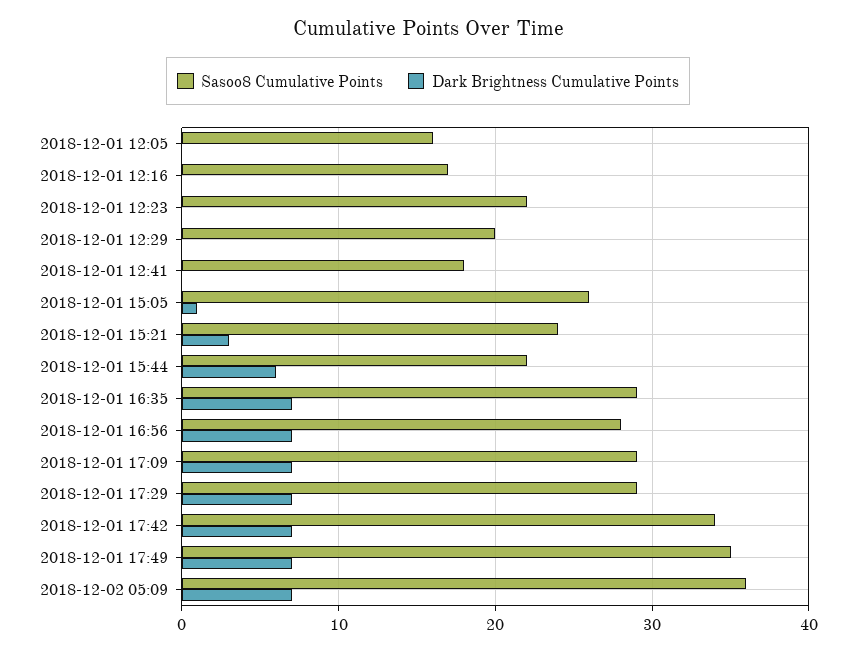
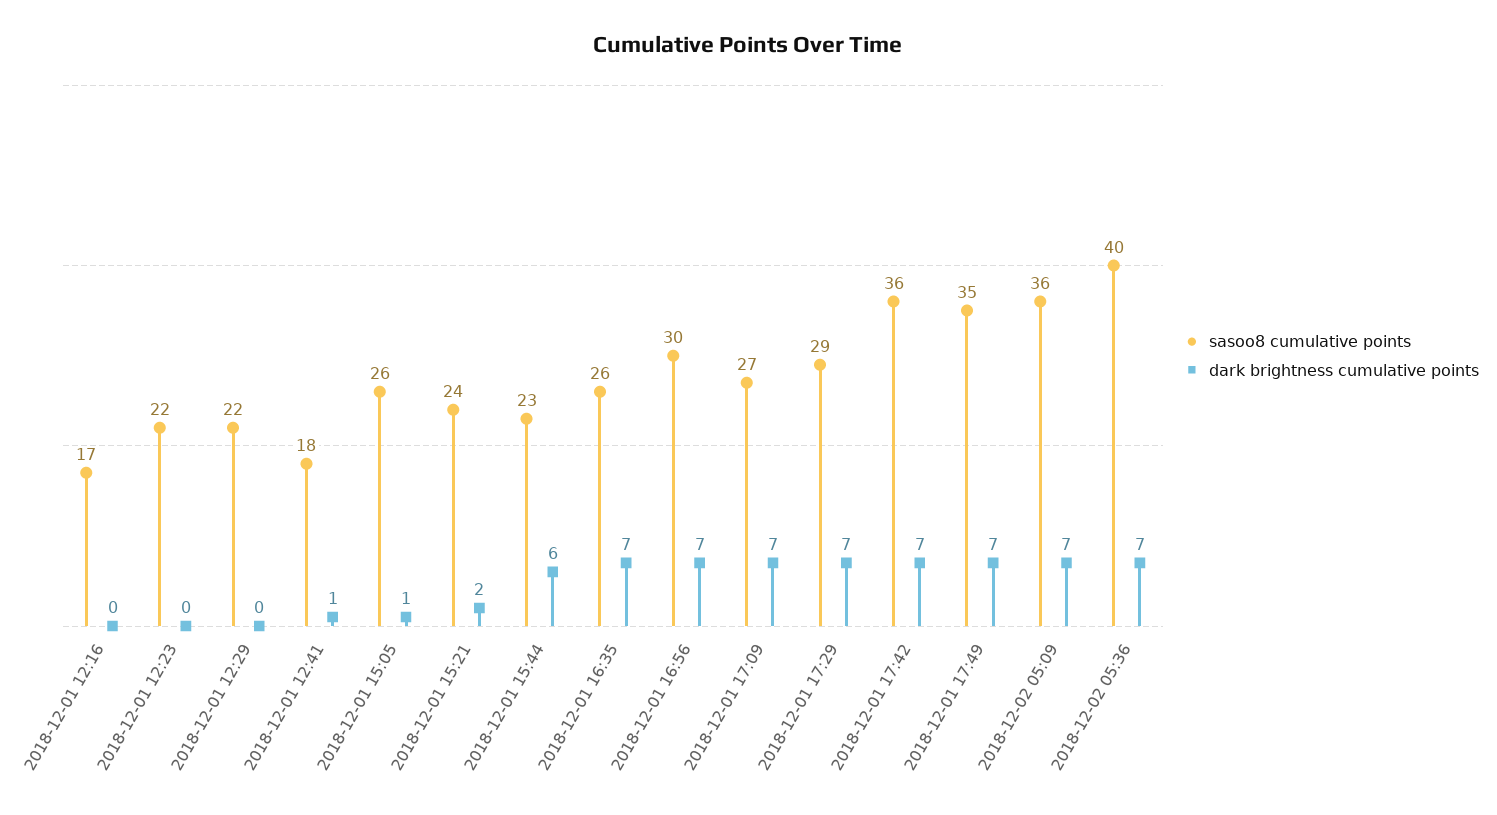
Sasoo8 Cumulative Points, 2018-12-01 12:05: 16 -> none
Dark Brightness Cumulative Points, 2018-12-01 12:05: 0 -> none
Sasoo8 Cumulative Points, 2018-12-01 12:29: 20 -> 22
Dark Brightness Cumulative Points, 2018-12-01 12:41: 0 -> 1
Dark Brightness Cumulative Points, 2018-12-01 15:21: 3 -> 2
Sasoo8 Cumulative Points, 2018-12-01 15:44: 22 -> 23
Sasoo8 Cumulative Points, 2018-12-01 16:35: 29 -> 26
Sasoo8 Cumulative Points, 2018-12-01 16:56: 28 -> 30
Sasoo8 Cumulative Points, 2018-12-01 17:09: 29 -> 27
Sasoo8 Cumulative Points, 2018-12-01 17:42: 34 -> 36
Sasoo8 Cumulative Points, 2018-12-02 05:36: none -> 40
Dark Brightness Cumulative Points, 2018-12-02 05:36: none -> 7

